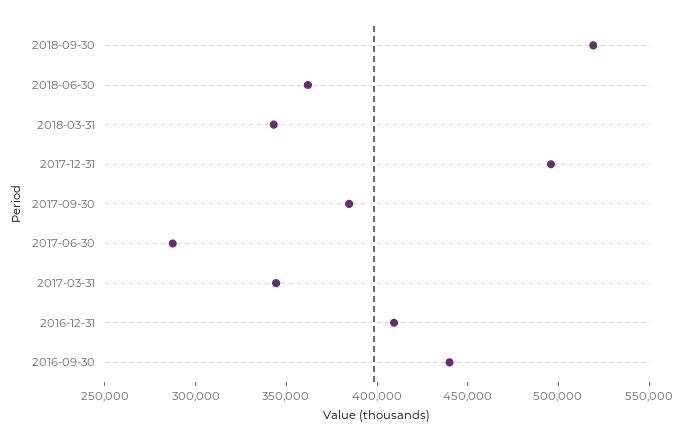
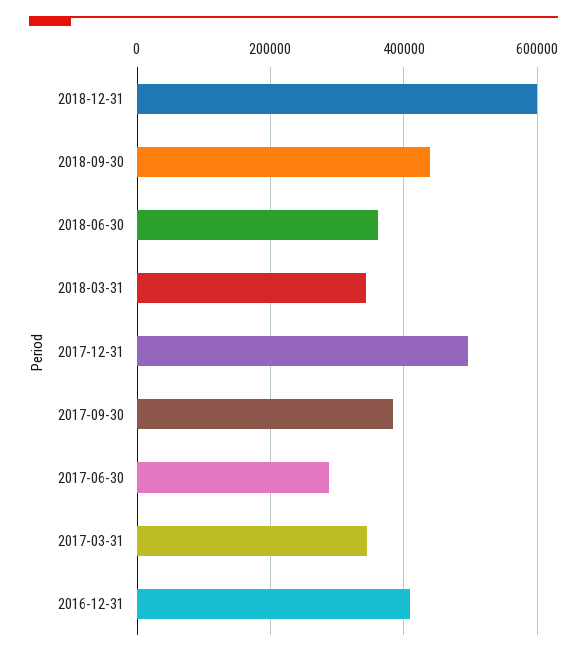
2018-09-30: 520000 -> 440000
2016-09-30: 440000 -> none
2018-12-31: none -> 600000

